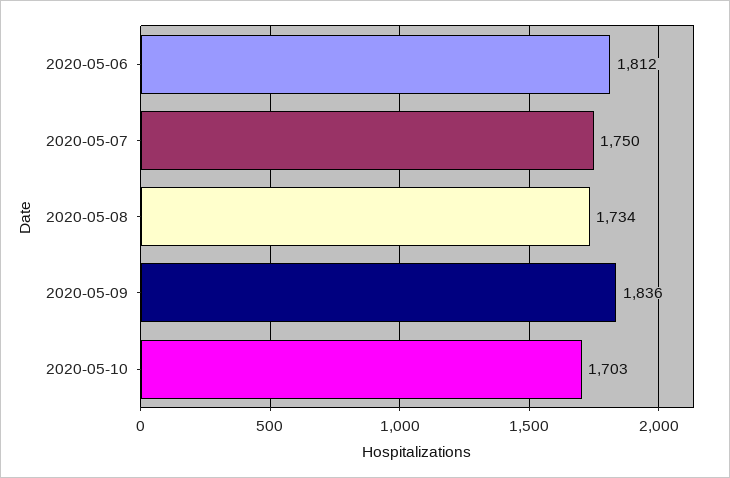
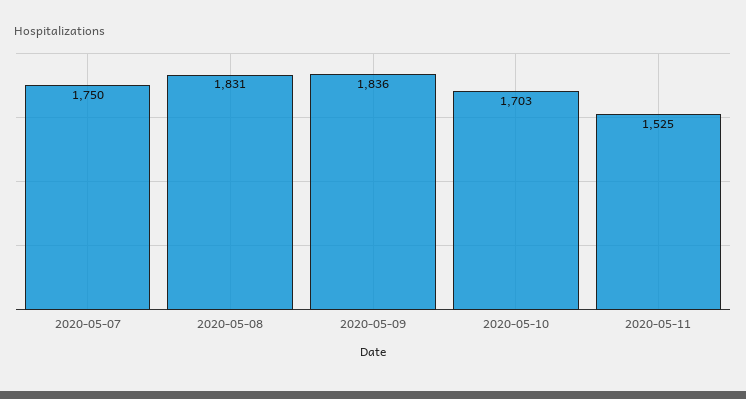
2020-05-06: 1812 -> none
2020-05-08: 1734 -> 1831
2020-05-11: none -> 1525

